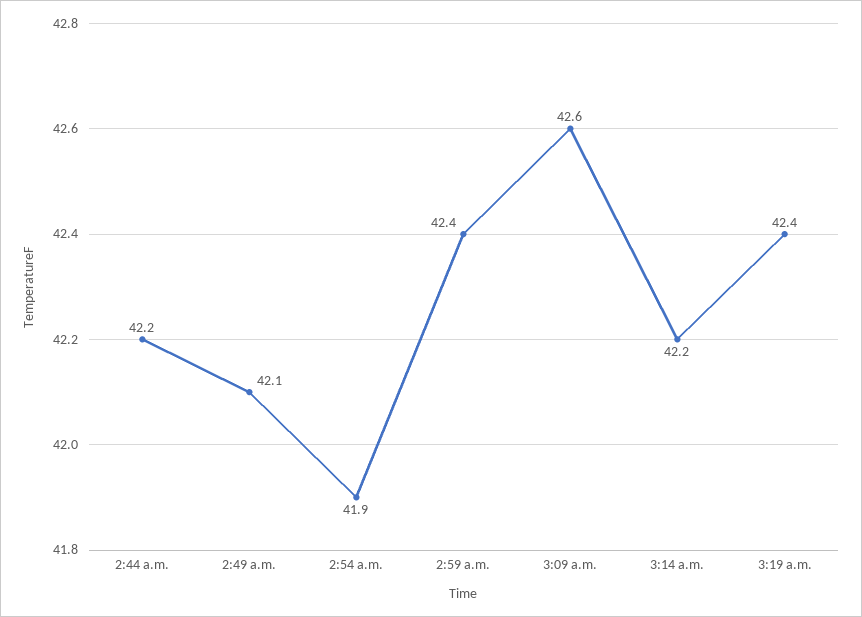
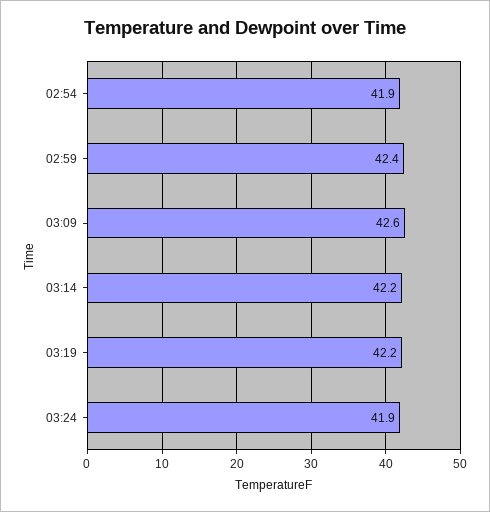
2:44 a.m.: 42.2 -> none
2:49 a.m.: 42.1 -> none
3:19 a.m.: 42.4 -> 42.2
03:24: none -> 41.9

